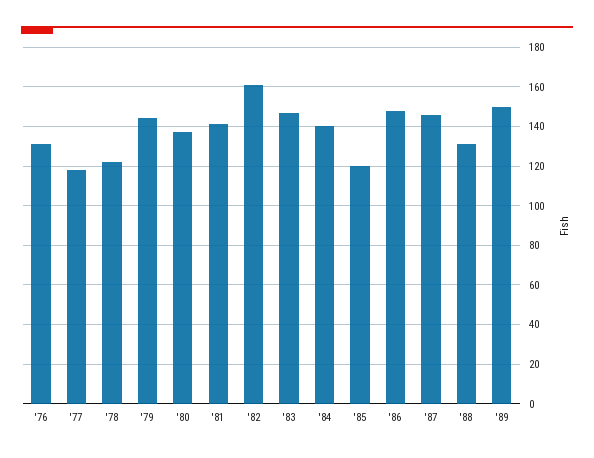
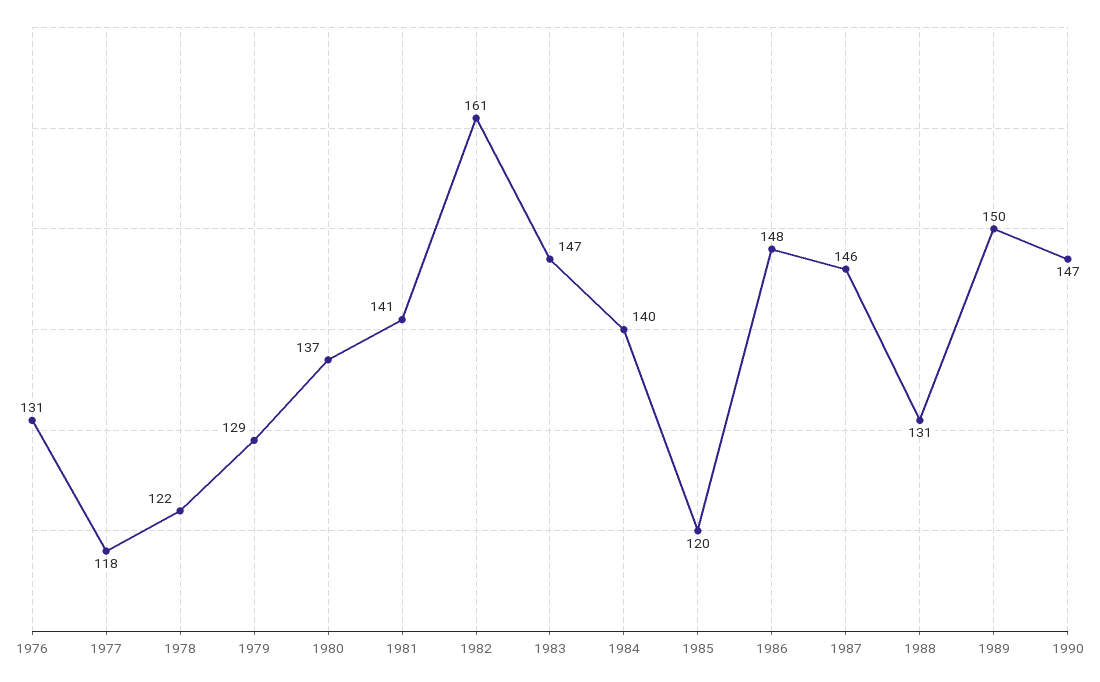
'79: 145 -> 129
1990: none -> 147

